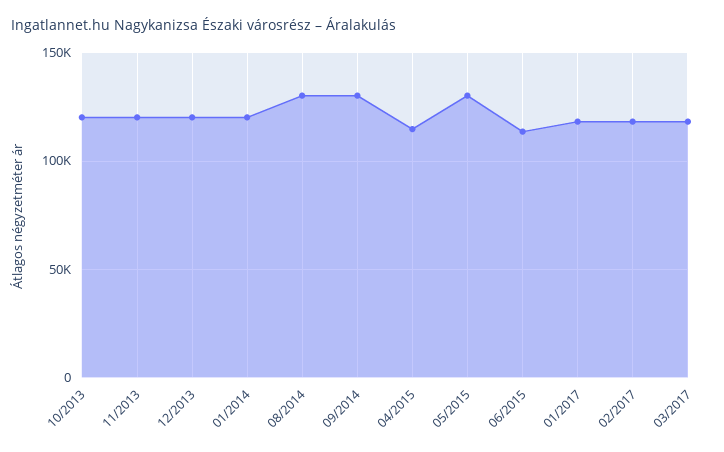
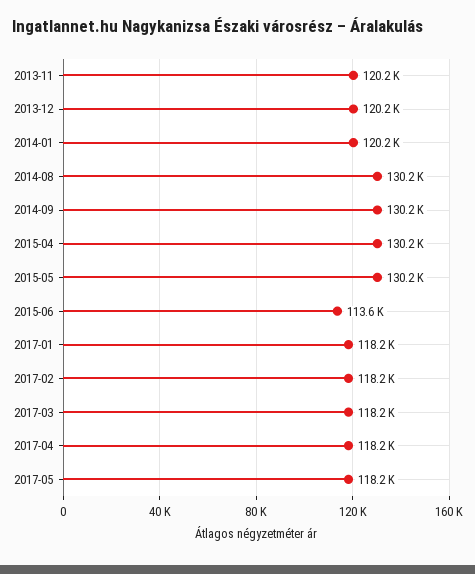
10/2013: 120000 -> none
04/2015: 115000 -> 130200
2017-04: none -> 118200
2017-05: none -> 118200

